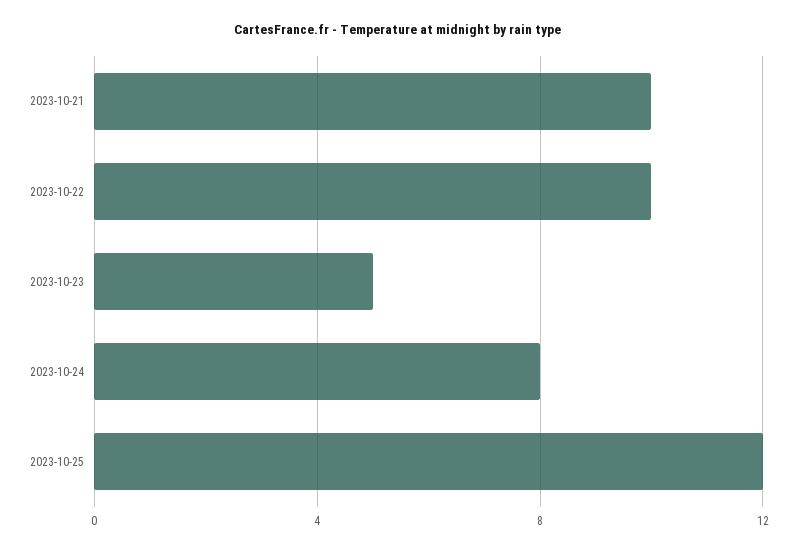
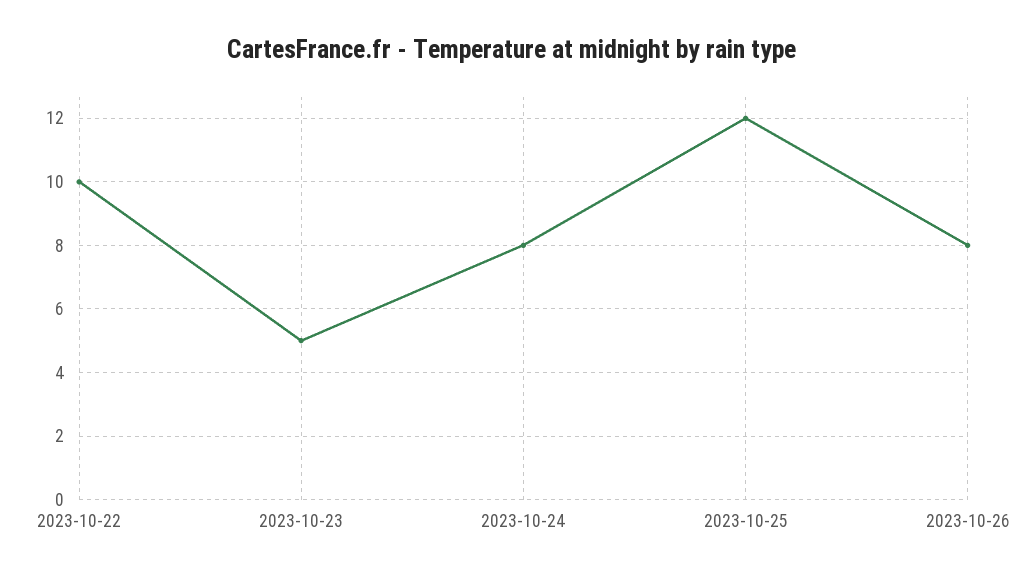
2023-10-21: 10 -> none
2023-10-26: none -> 8

